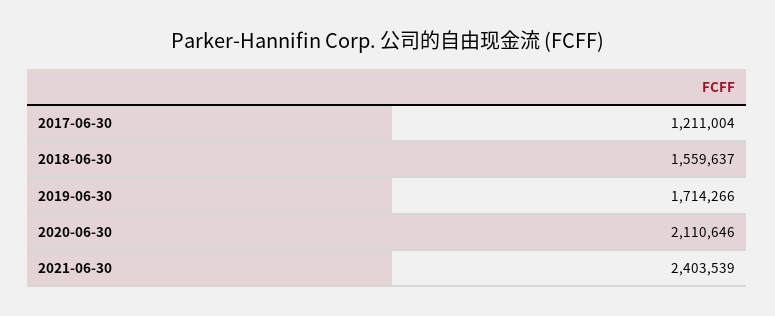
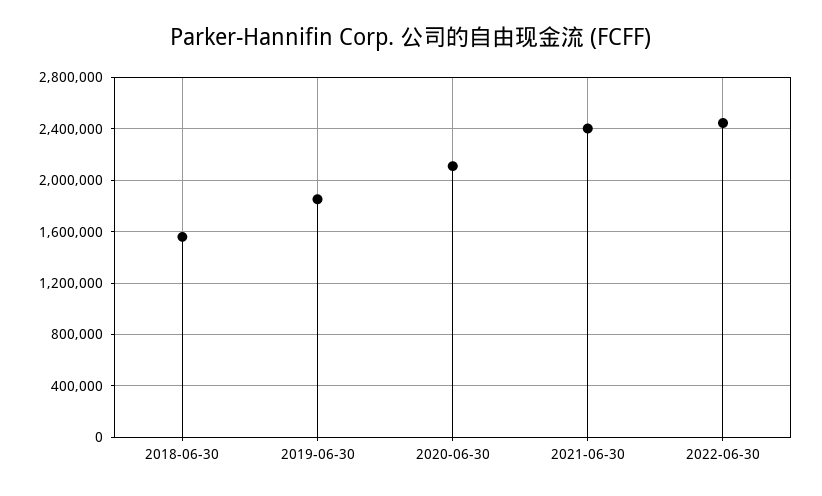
2017-06-30: 1211004 -> none
2019-06-30: 1714266 -> 1850000
2022-06-30: none -> 2450000

